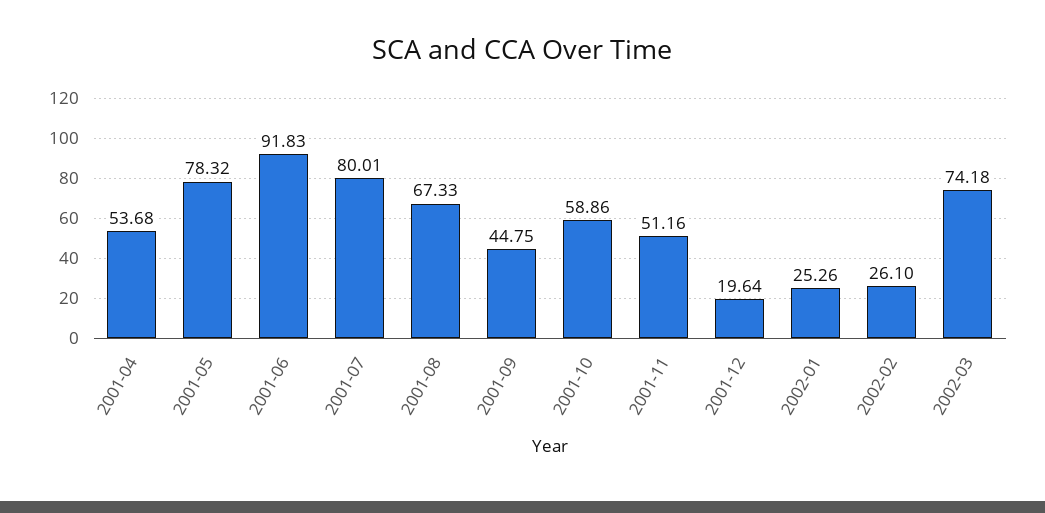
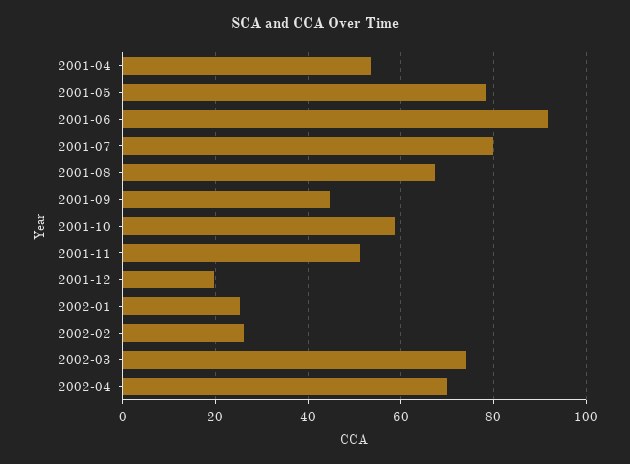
2002-04: none -> 70

